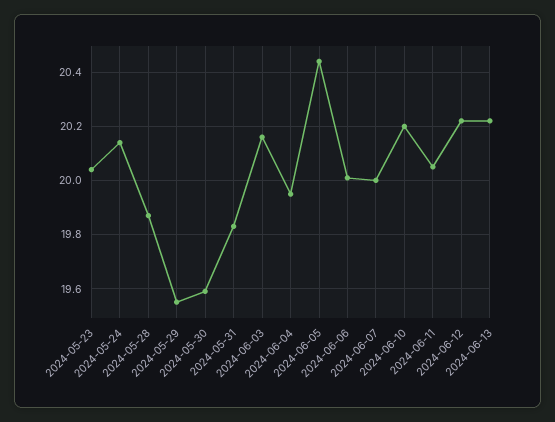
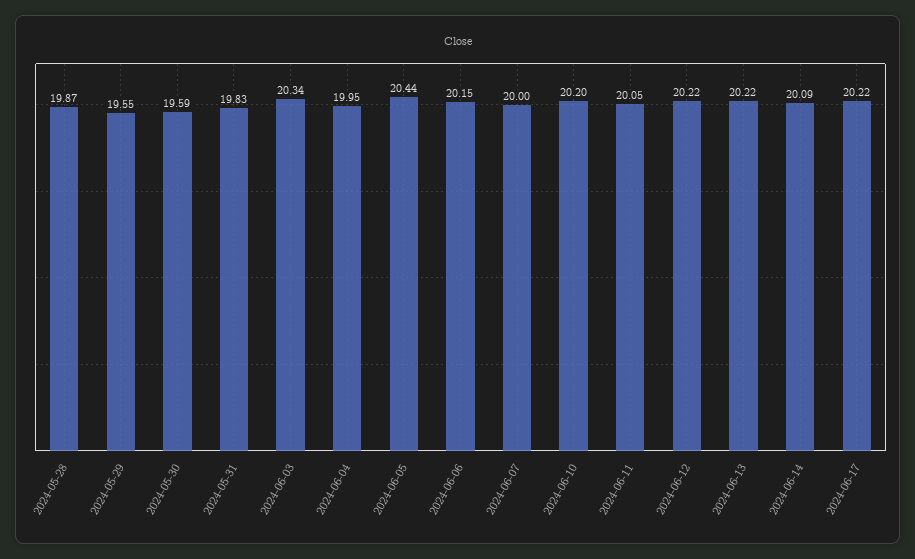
2024-05-23: 20.05 -> none
2024-05-24: 20.15 -> none
2024-06-03: 20.15 -> 20.34
2024-06-06: 20 -> 20.15
2024-06-14: none -> 20.09
2024-06-17: none -> 20.22

